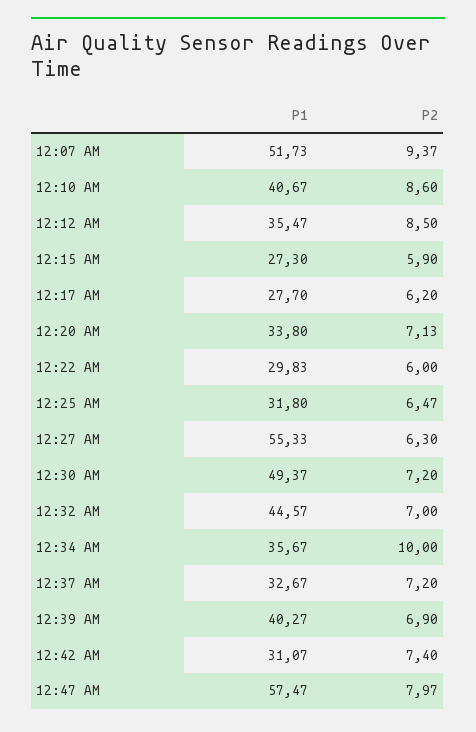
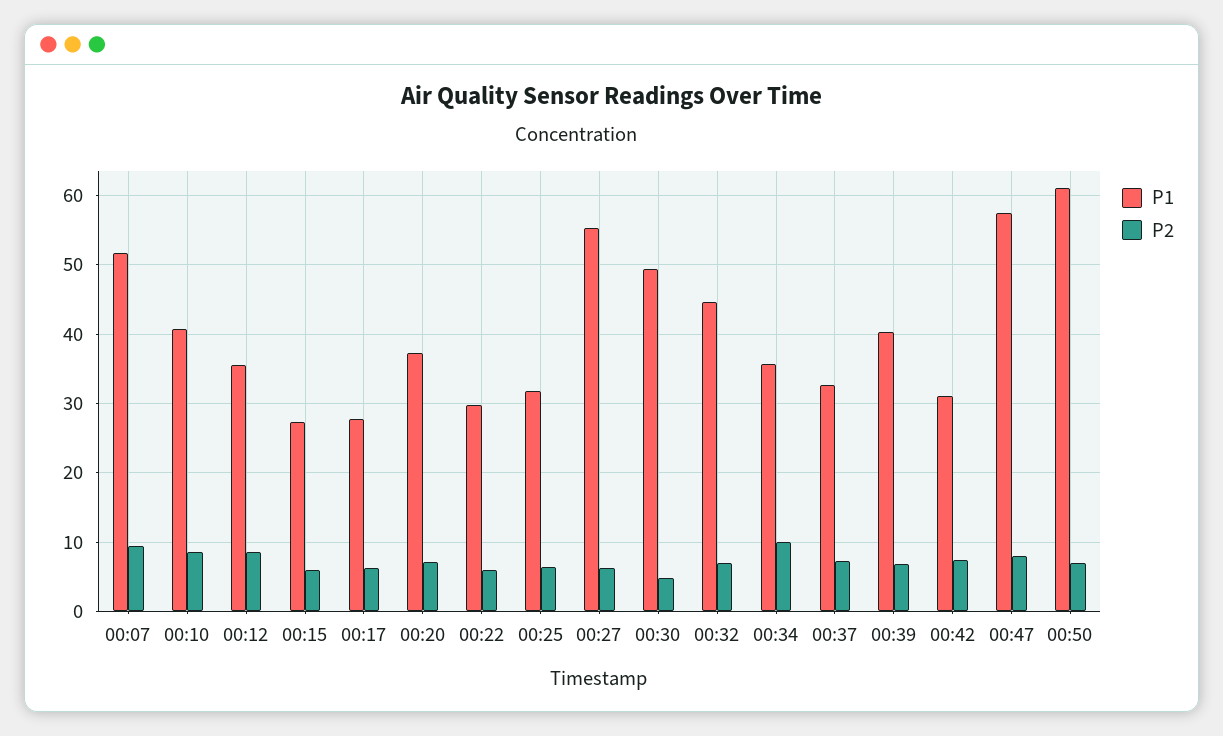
P1, 12:20 AM: 33.8 -> 37
P2, 12:30 AM: 7.2 -> 5
P1, 00:50: none -> 61
P2, 00:50: none -> 7

